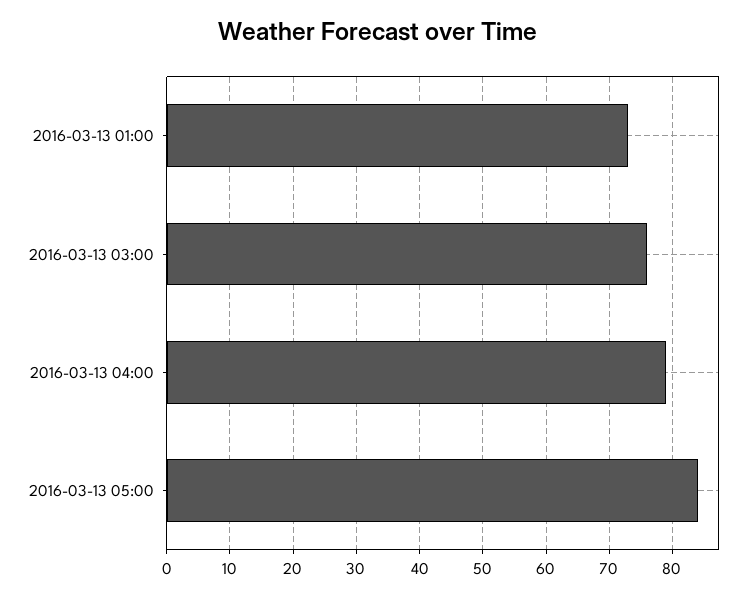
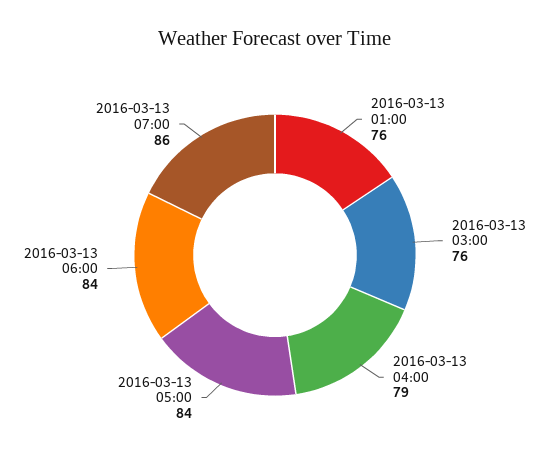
2016-03-13 01:00: 73 -> 76
2016-03-13 06:00: none -> 84
2016-03-13 07:00: none -> 86

